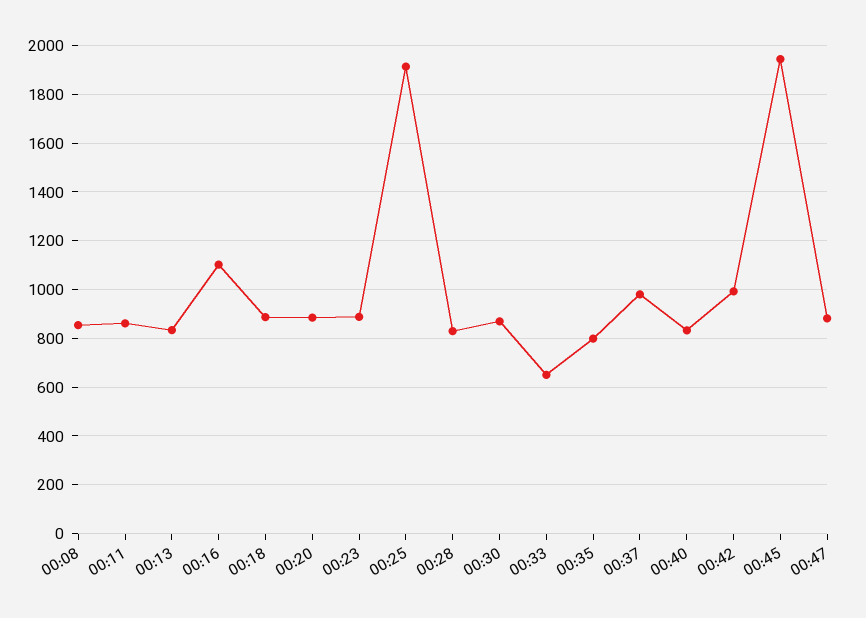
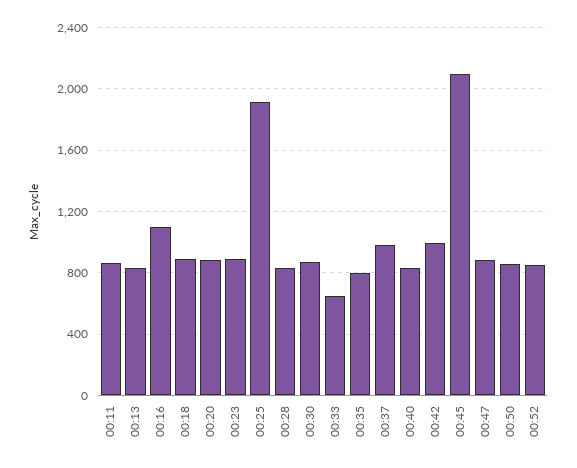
00:08: 850 -> none
00:45: 1950 -> 2100
00:50: none -> 850
00:52: none -> 850

